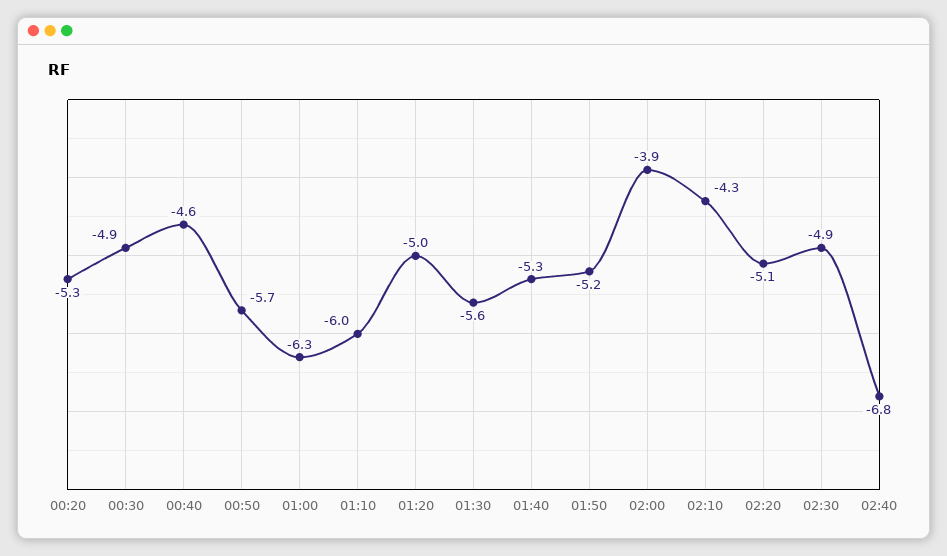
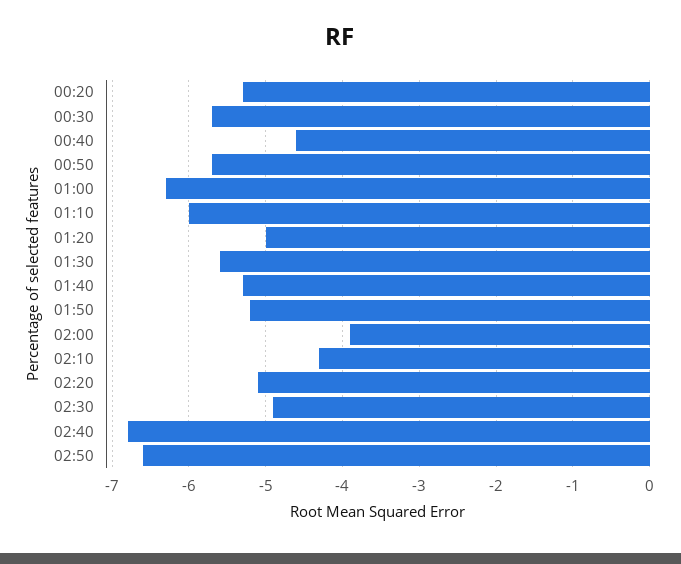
00:30: -4.9 -> -5.7
02:50: none -> -6.6

